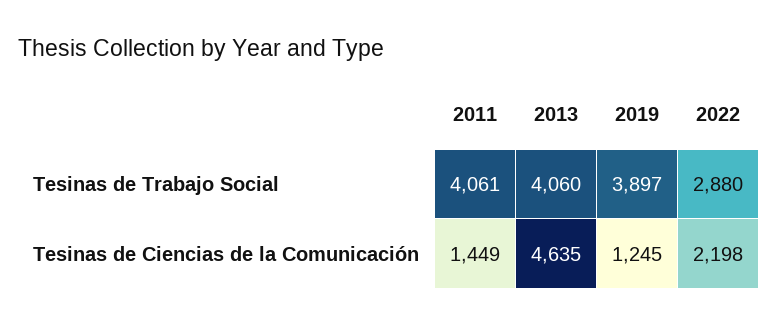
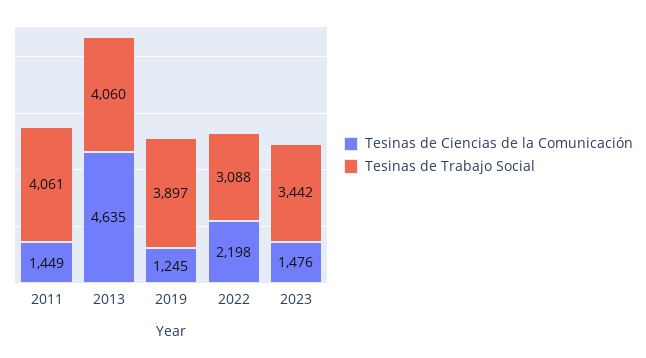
Tesinas de Trabajo Social, 2022: 2880 -> 3088
Tesinas de Ciencias de la Comunicación, 2023: none -> 1476
Tesinas de Trabajo Social, 2023: none -> 3442

